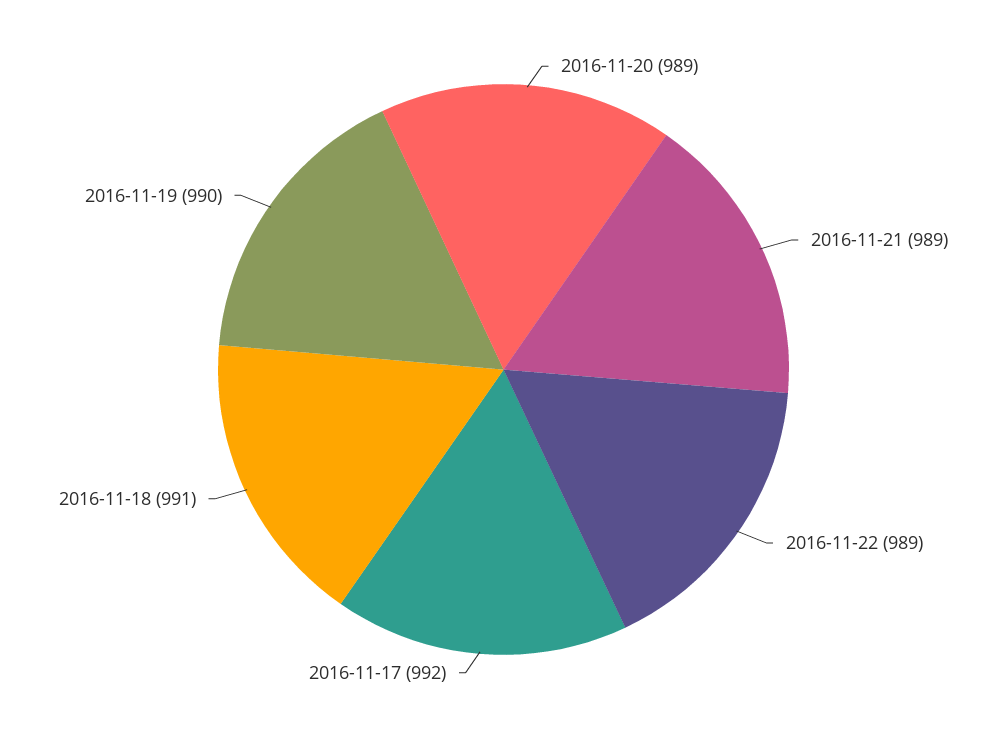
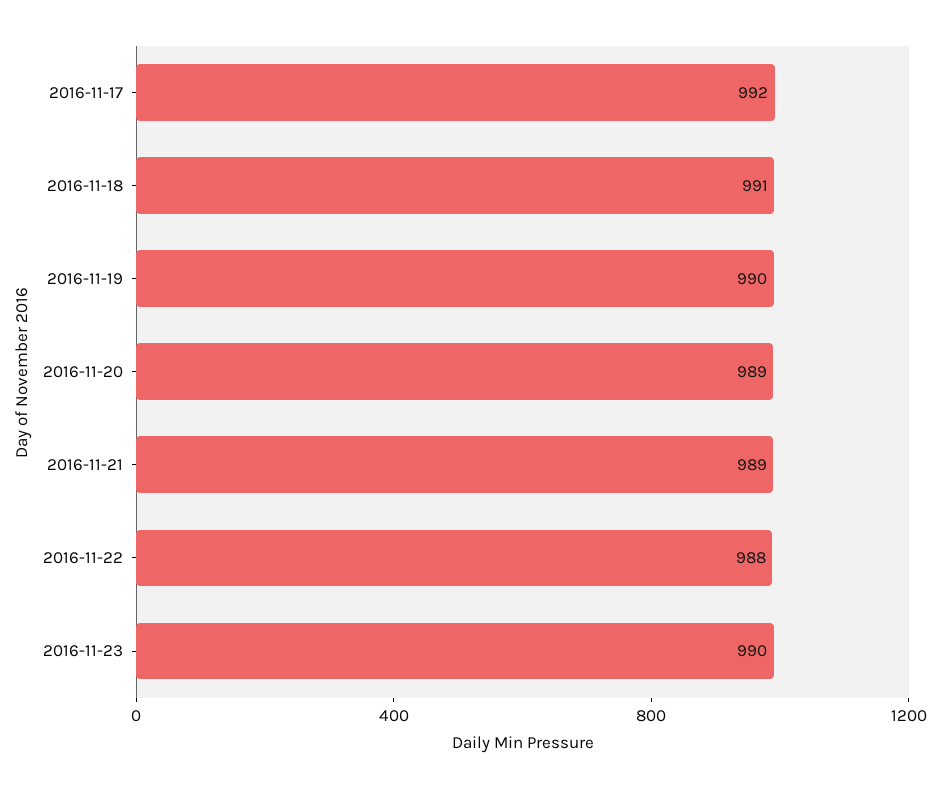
2016-11-22: 989 -> 988
2016-11-23: none -> 990

